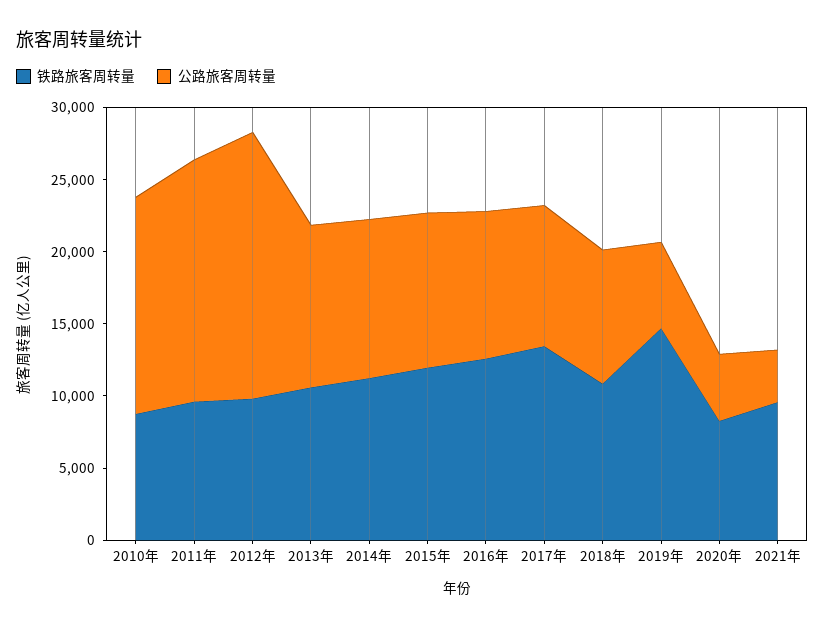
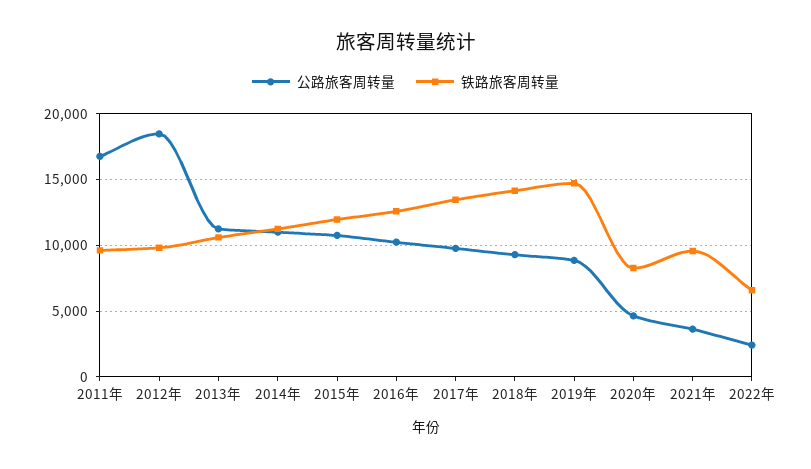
铁路旅客周转量, 2010年: 9000 -> none
公路旅客周转量, 2010年: 15000 -> none
铁路旅客周转量, 2018年: 11000 -> 14000
公路旅客周转量, 2019年: 6000 -> 9000
公路旅客周转量, 2022年: none -> 2500
铁路旅客周转量, 2022年: none -> 6500

